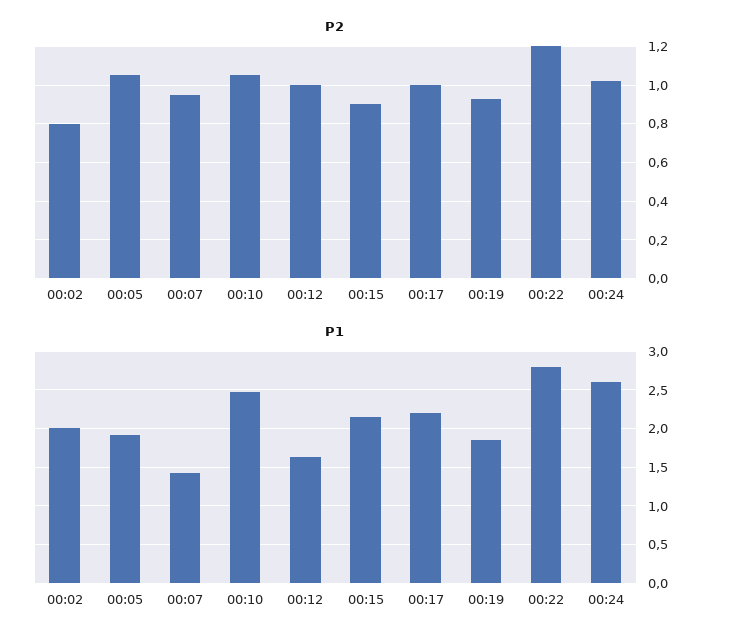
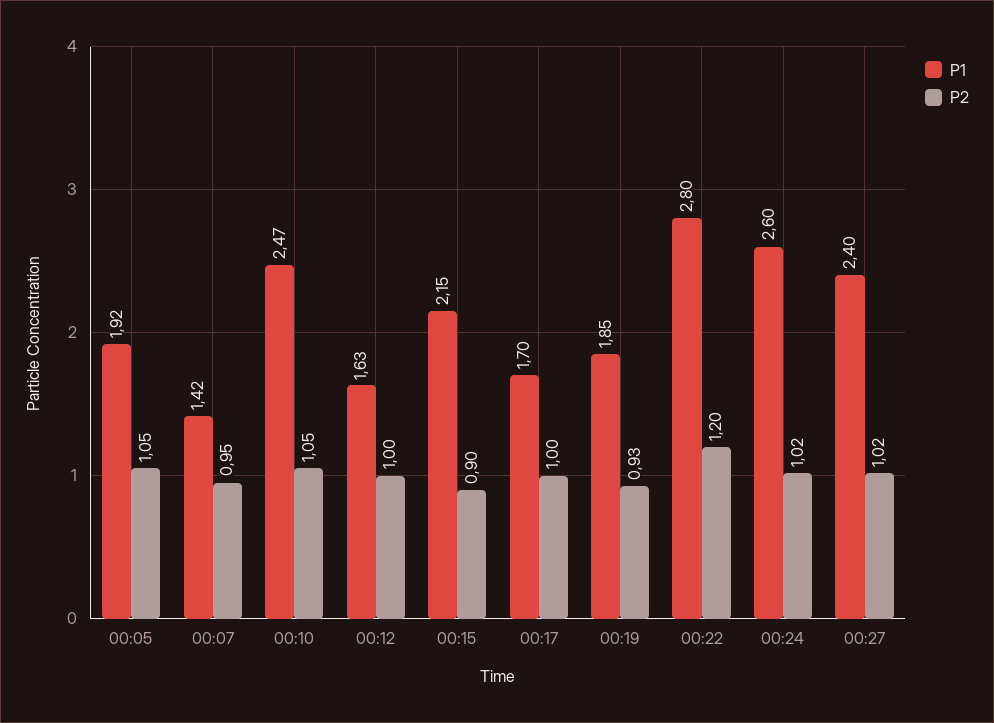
P2, 00:02: 0.8 -> none
P1, 00:02: 2 -> none
P1, 00:17: 2.2 -> 1.7
P1, 00:27: none -> 2.4
P2, 00:27: none -> 1.02

